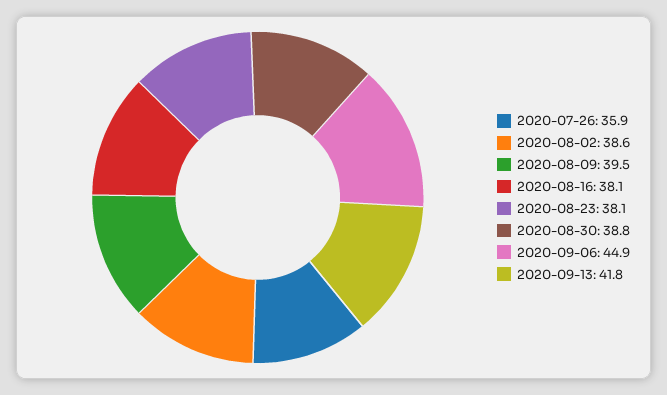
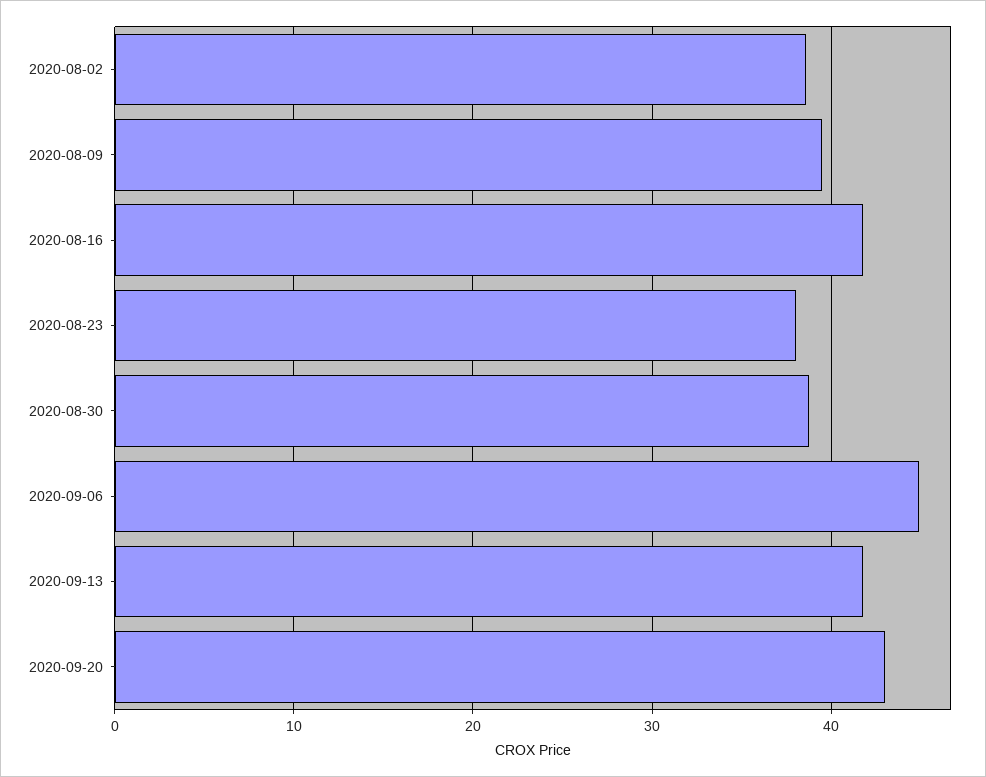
2020-07-26: 35.9 -> none
2020-08-16: 38.1 -> 42
2020-09-20: none -> 43

